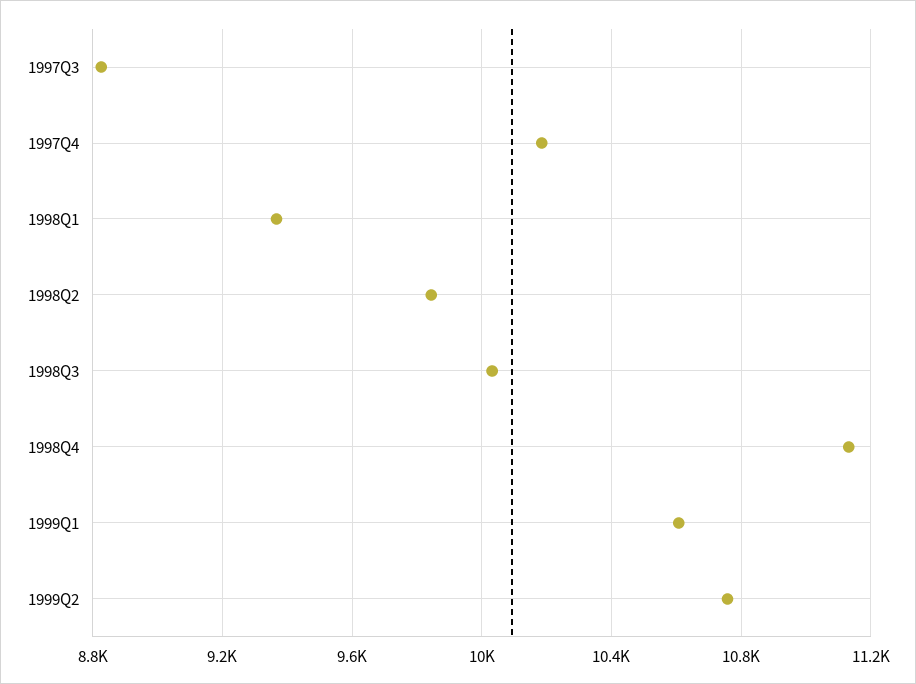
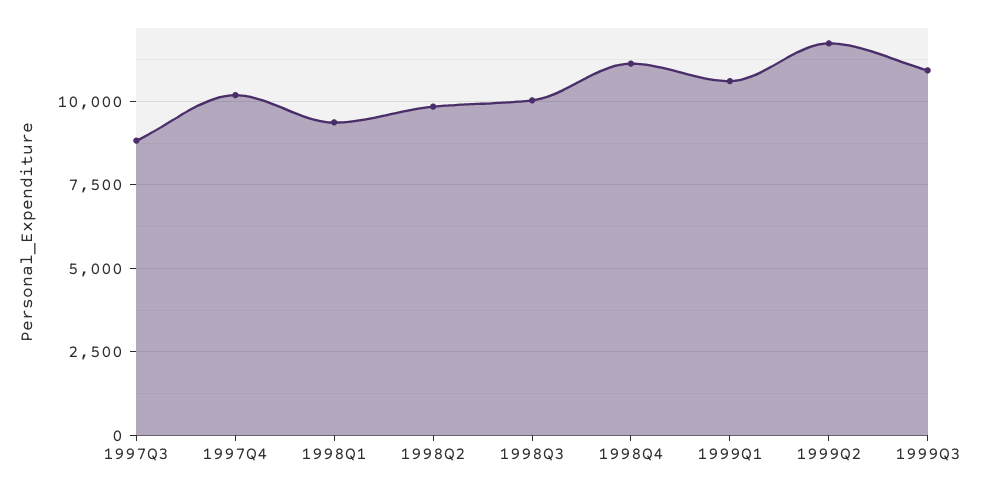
1999Q2: 10750 -> 11750
1999Q3: none -> 11000

